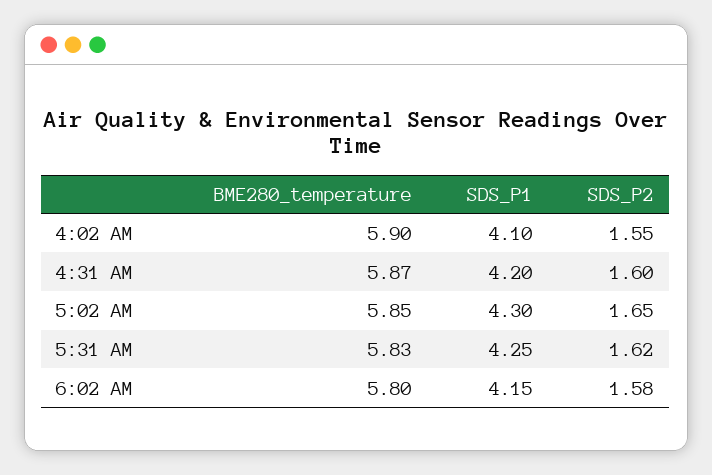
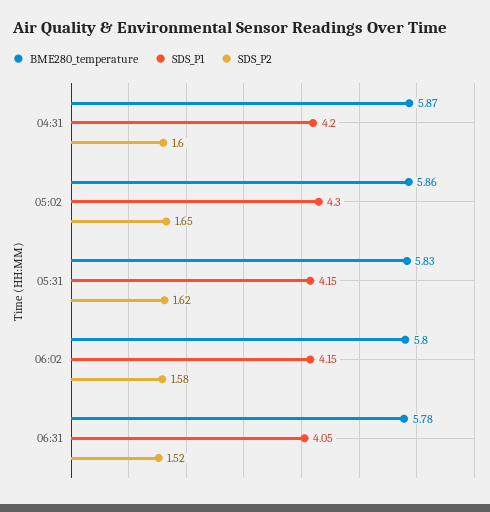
BME280_temperature, 4:02 AM: 5.9 -> none
SDS_P1, 4:02 AM: 4.1 -> none
SDS_P2, 4:02 AM: 1.55 -> none
BME280_temperature, 5:02 AM: 5.85 -> 5.86
SDS_P1, 5:31 AM: 4.25 -> 4.15
BME280_temperature, 06:31: none -> 5.78
SDS_P1, 06:31: none -> 4.05
SDS_P2, 06:31: none -> 1.52

